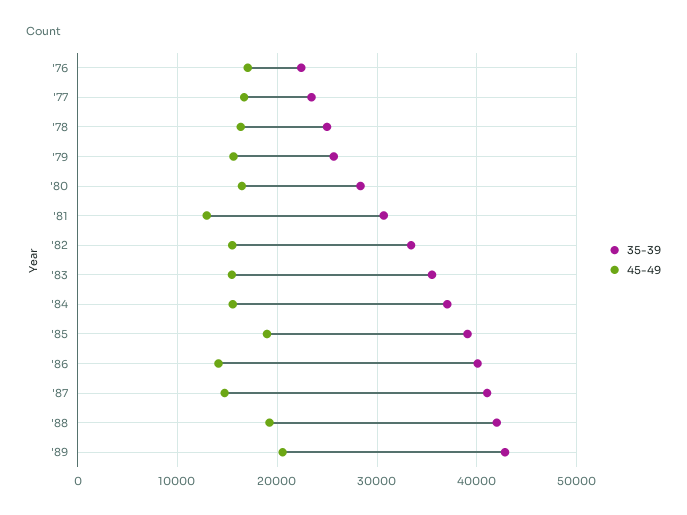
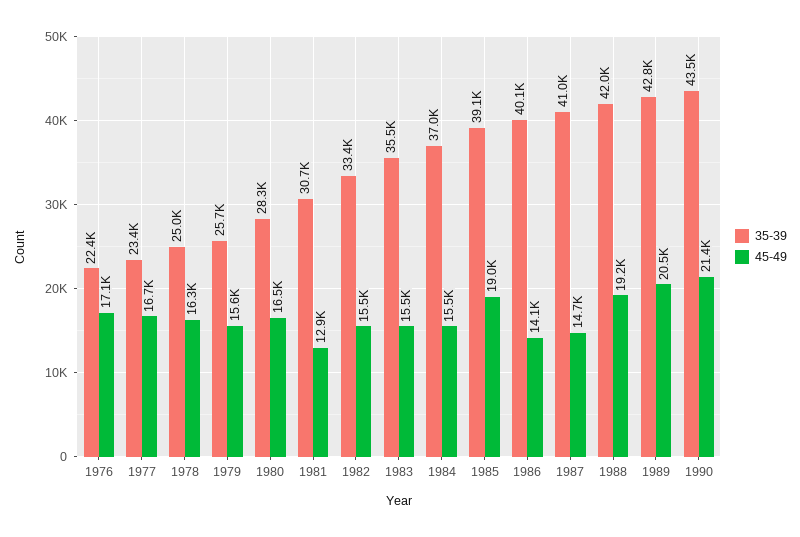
35-39, 1990: none -> 43500
45-49, 1990: none -> 21400

